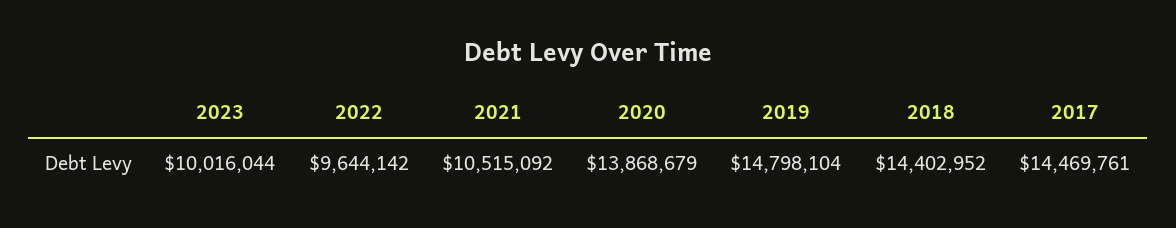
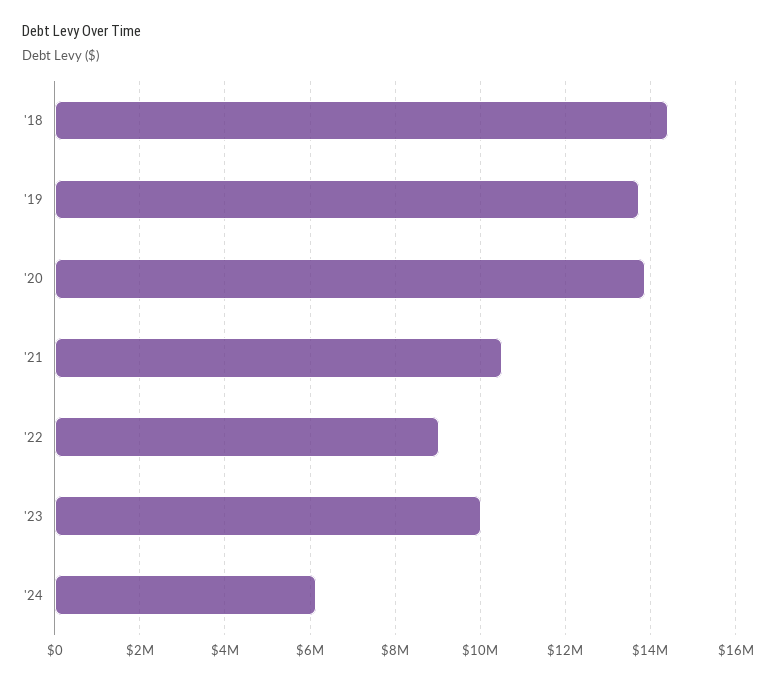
2022: 9644142 -> 9000000
2019: 14798104 -> 13800000
2017: 14469761 -> none
'24: none -> 6200000

